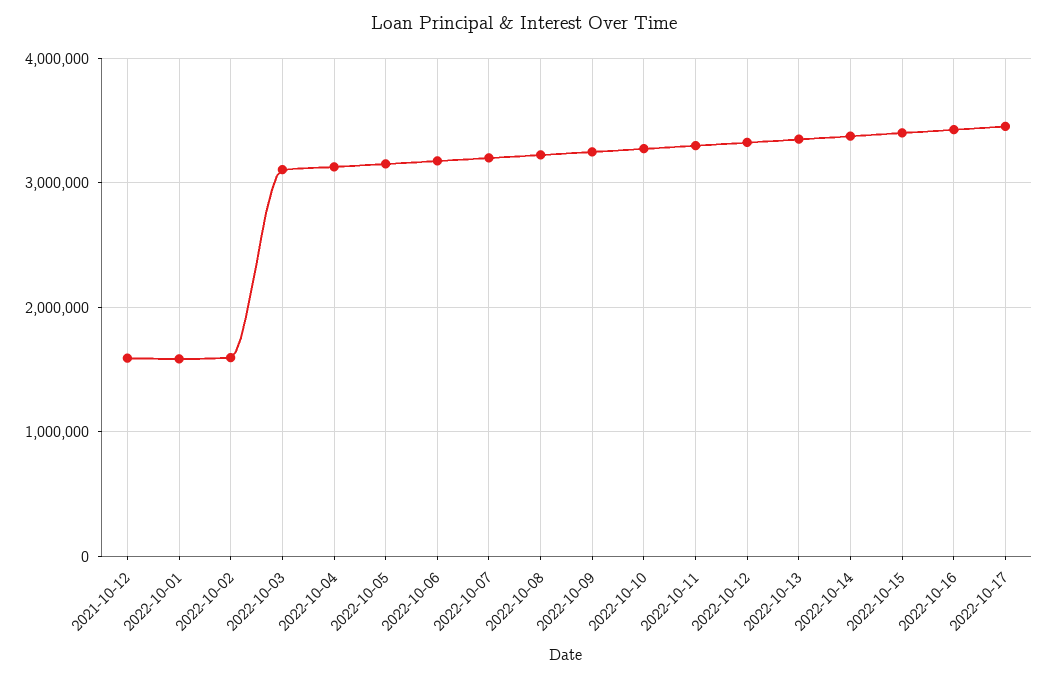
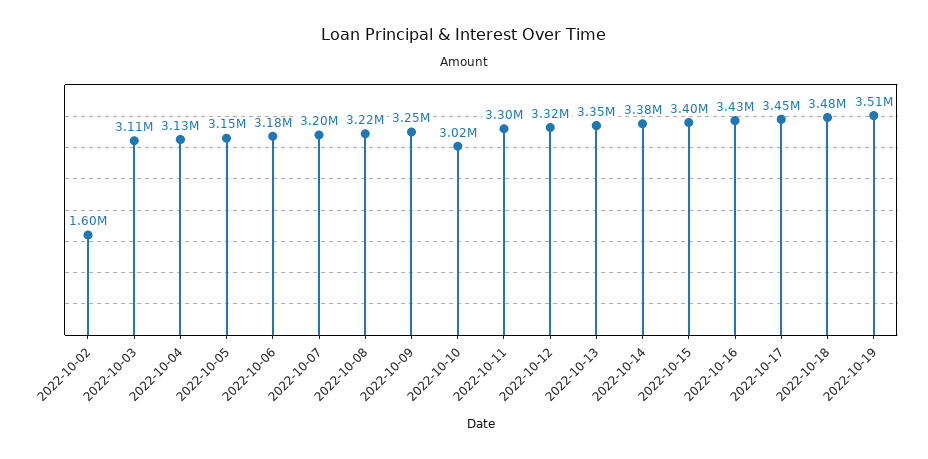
2021-10-12: 1600000 -> none
2022-10-01: 1600000 -> none
2022-10-10: 3300000 -> 3020000
2022-10-18: none -> 3480000
2022-10-19: none -> 3510000

